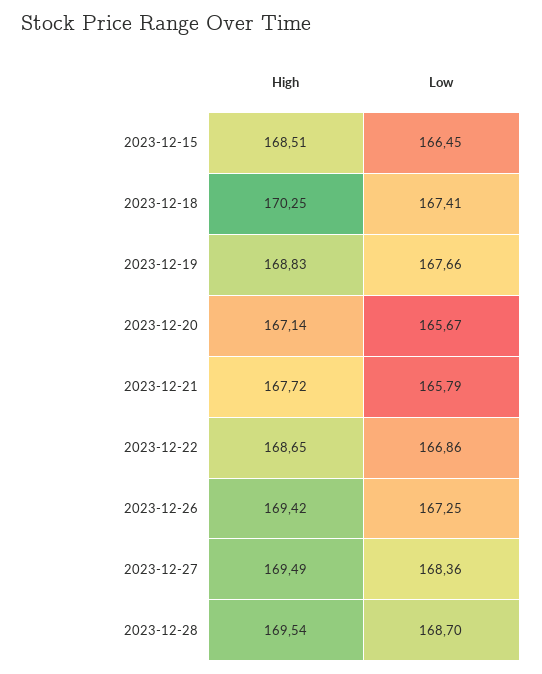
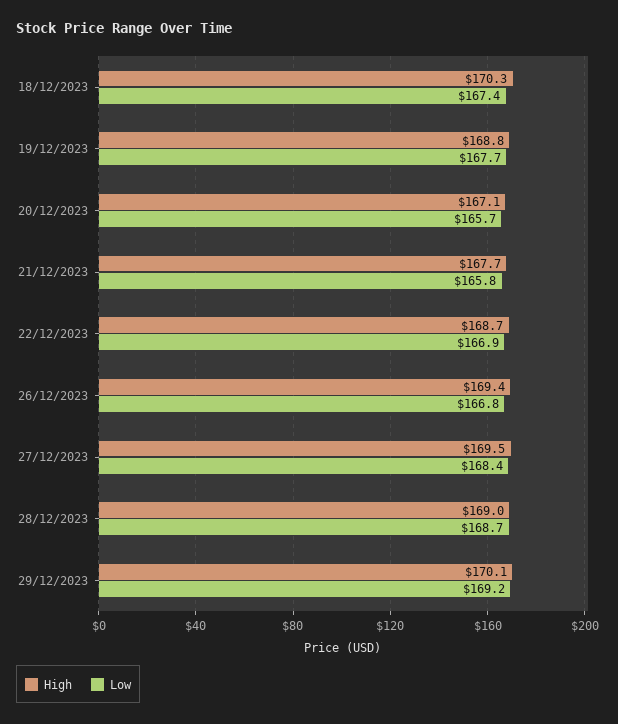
High, 2023-12-15: 168.51 -> none
Low, 2023-12-15: 166.45 -> none
Low, 2023-12-26: 167.25 -> 166.8
High, 2023-12-28: 169.54 -> 169
High, 29/12/2023: none -> 170.1
Low, 29/12/2023: none -> 169.2

